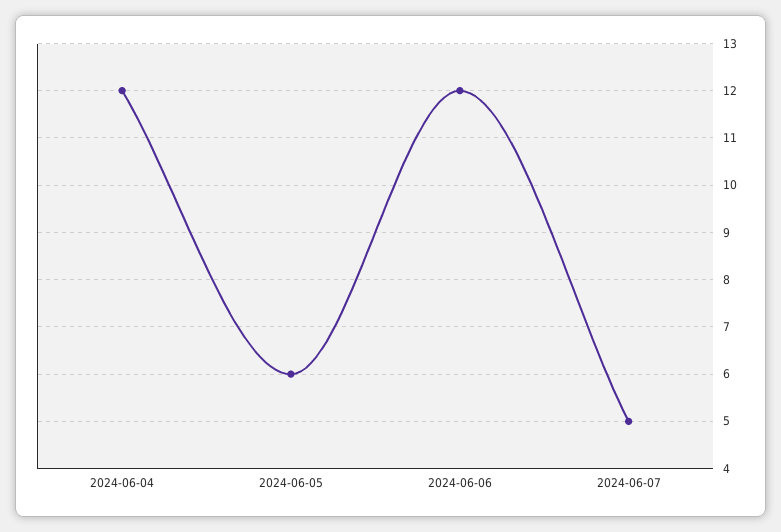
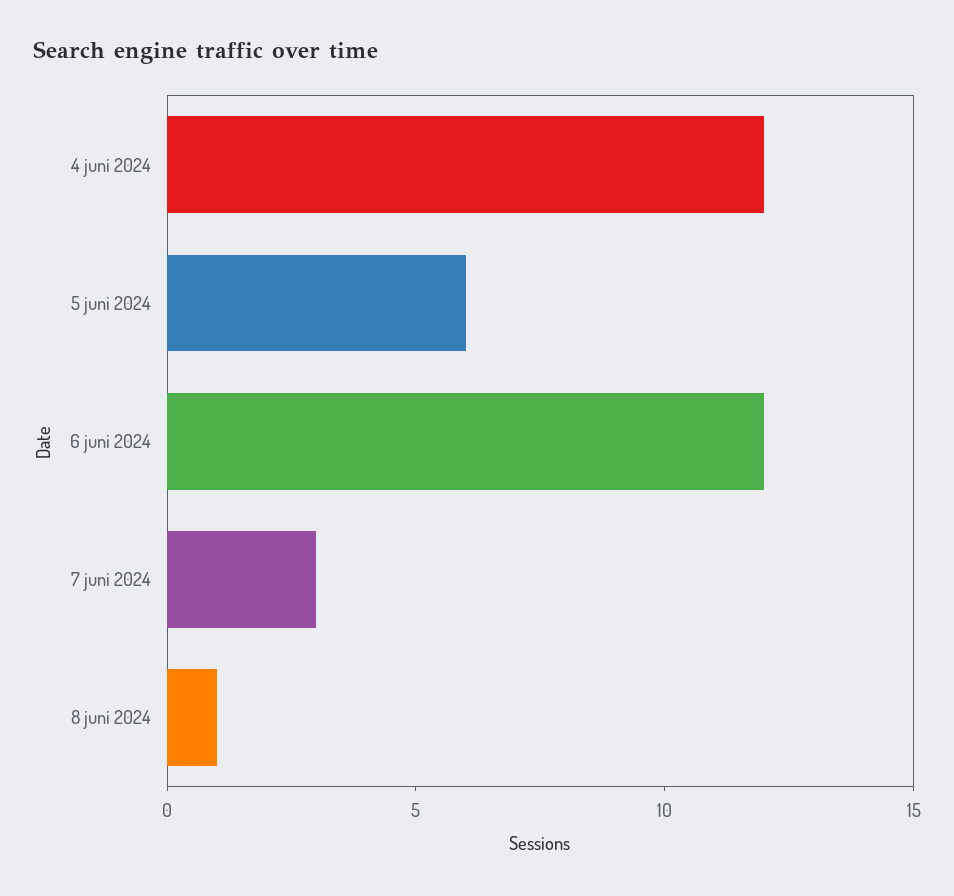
2024-06-07: 5 -> 3
8 juni 2024: none -> 1

